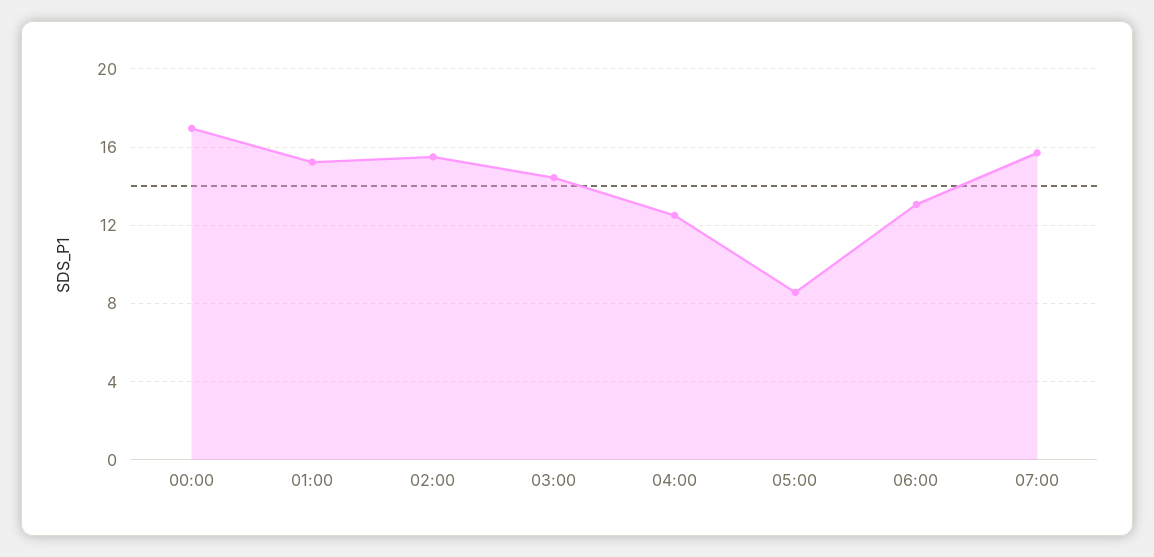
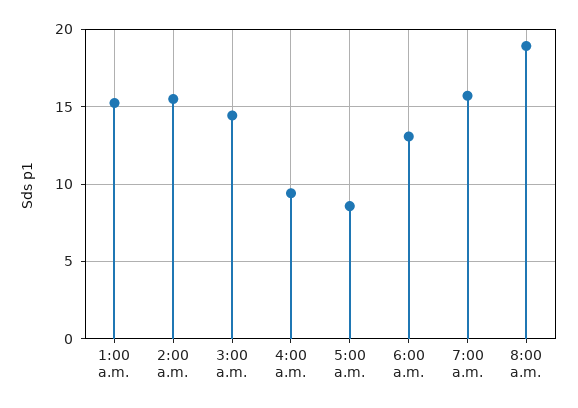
00:00: 17 -> none
04:00: 12.5 -> 9.5
8:00 a.m.: none -> 19

